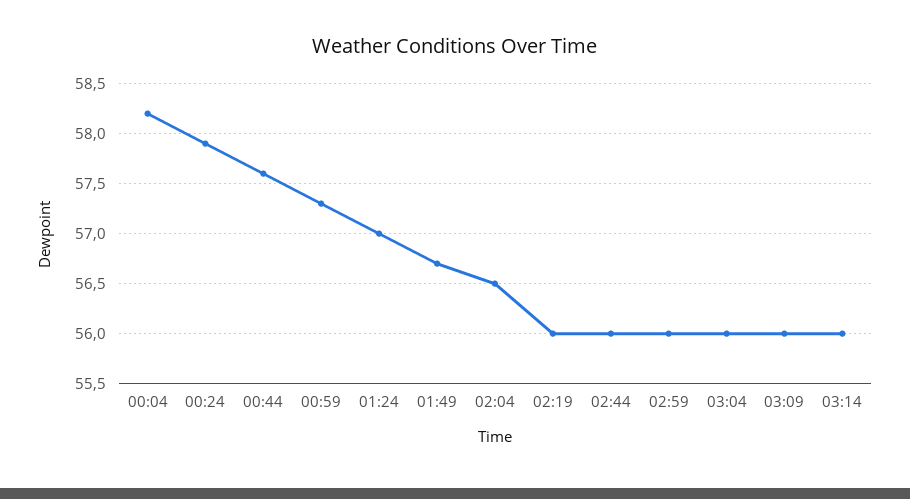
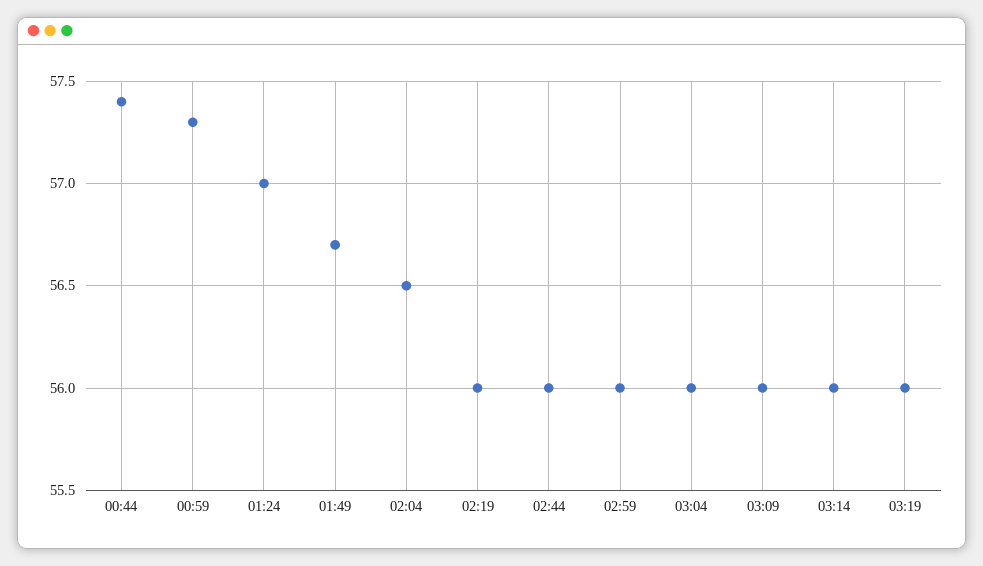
00:04: 58.2 -> none
00:24: 57.9 -> none
00:44: 57.6 -> 57.4
03:19: none -> 56

